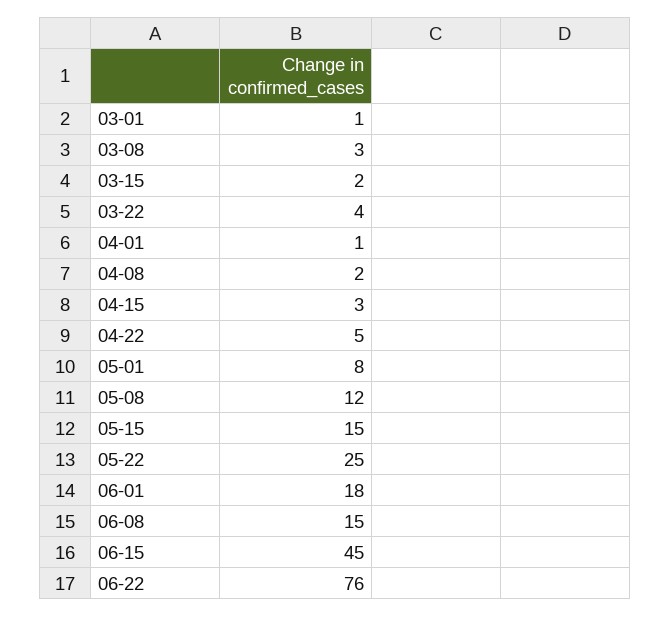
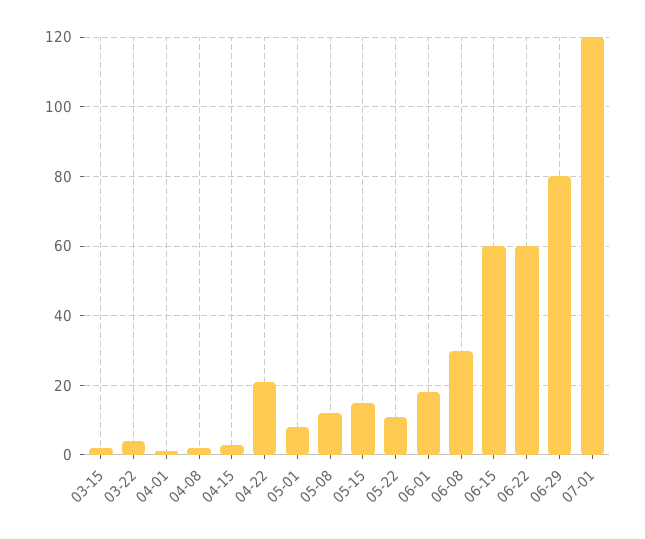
03-01: 1 -> none
03-08: 3 -> none
04-22: 5 -> 20
05-22: 25 -> 10
06-08: 15 -> 30
06-15: 45 -> 60
06-22: 76 -> 60
06-29: none -> 80
07-01: none -> 120

